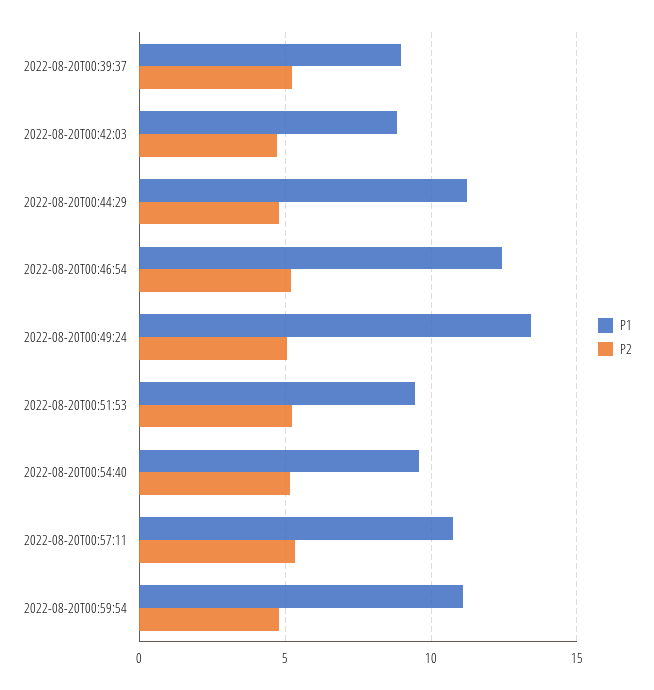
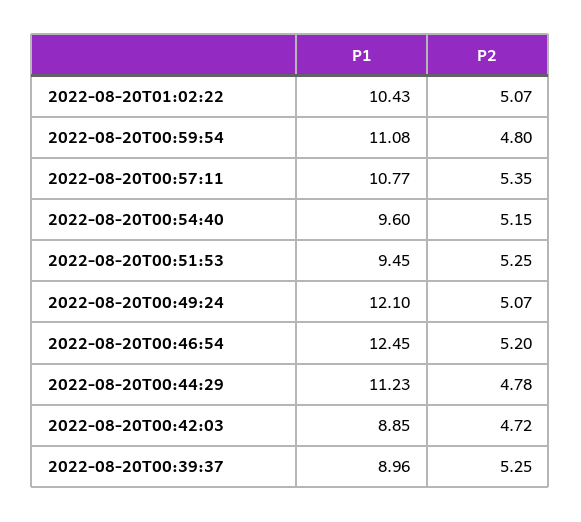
P1, 2022-08-20T00:49:24: 13.5 -> 12.1
P1, 2022-08-20T01:02:22: none -> 10.43
P2, 2022-08-20T01:02:22: none -> 5.07

